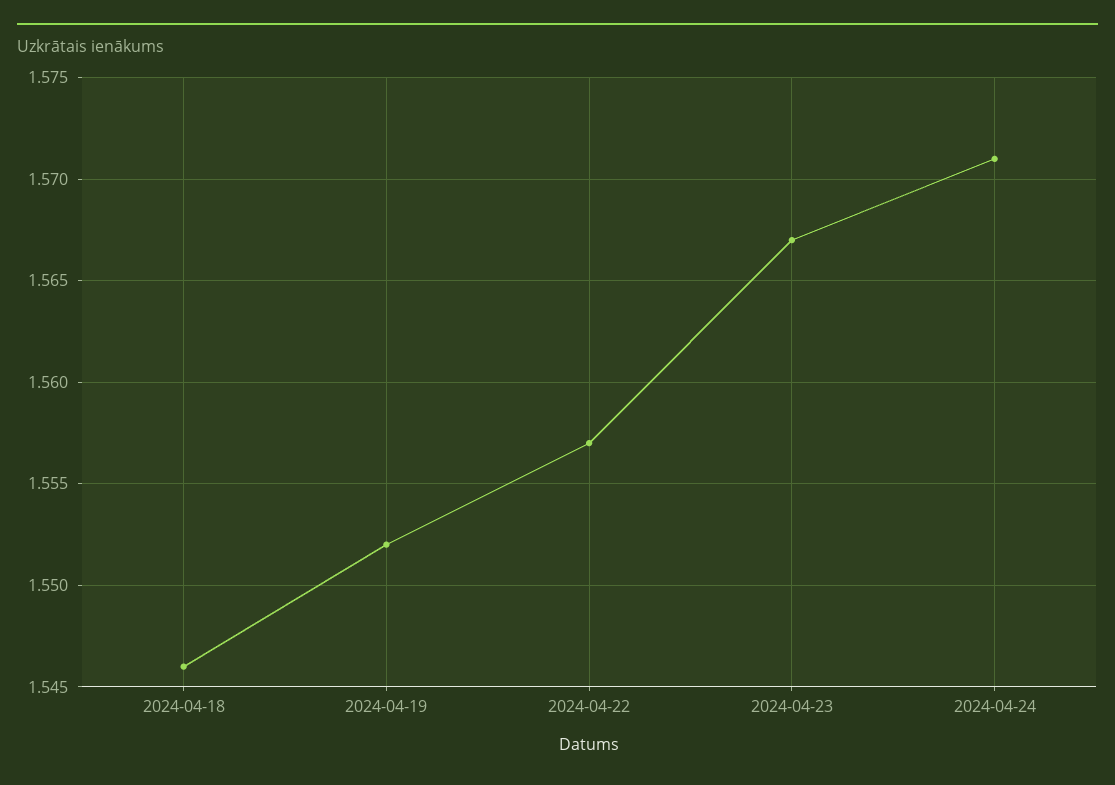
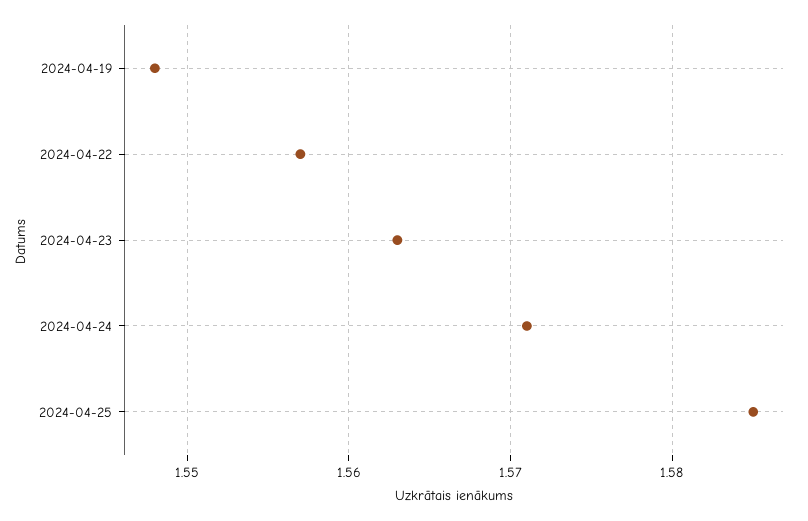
2024-04-18: 1.546 -> none
2024-04-19: 1.552 -> 1.548
2024-04-23: 1.567 -> 1.563
2024-04-25: none -> 1.585

